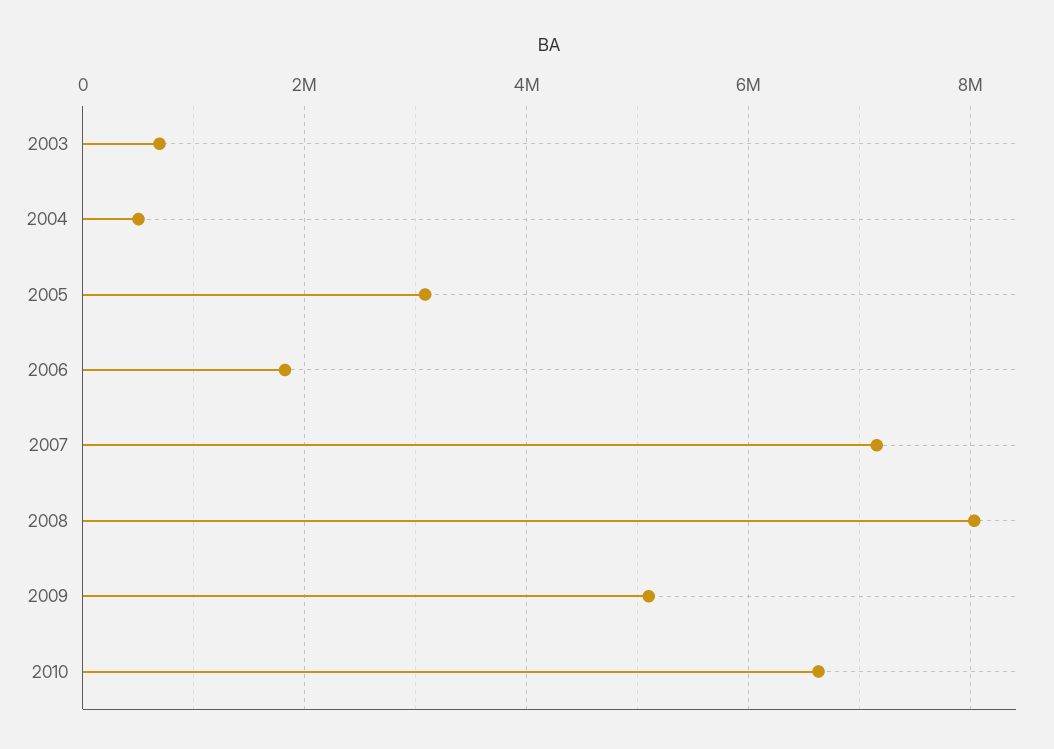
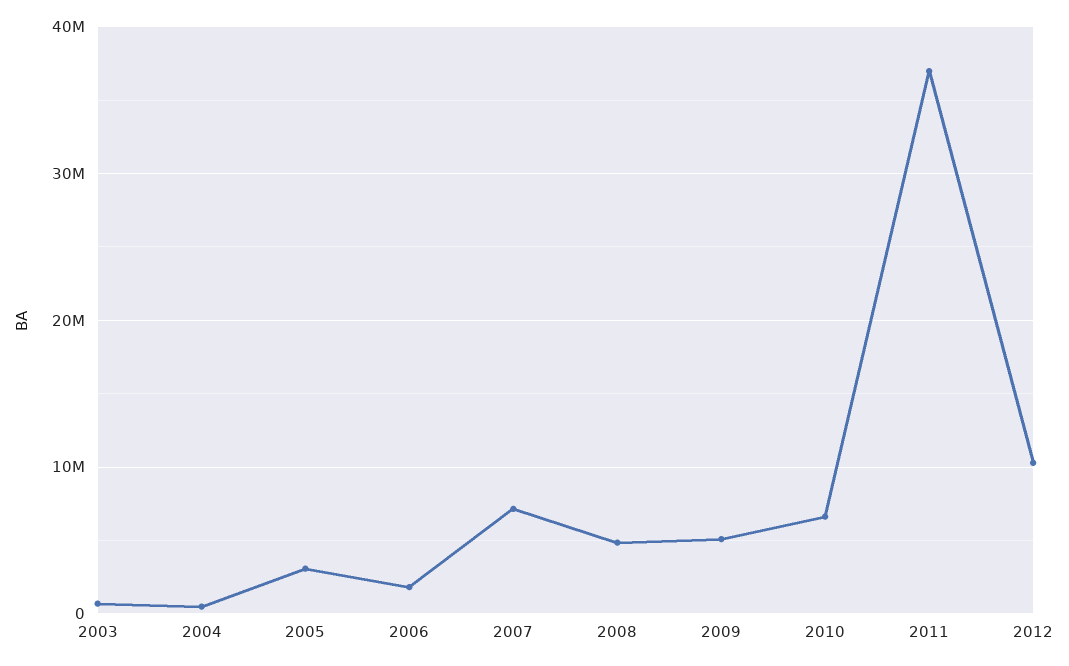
2008: 8000000 -> 5000000
2011: none -> 37000000
2012: none -> 10000000

